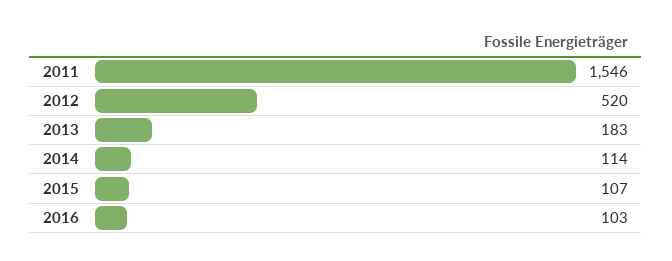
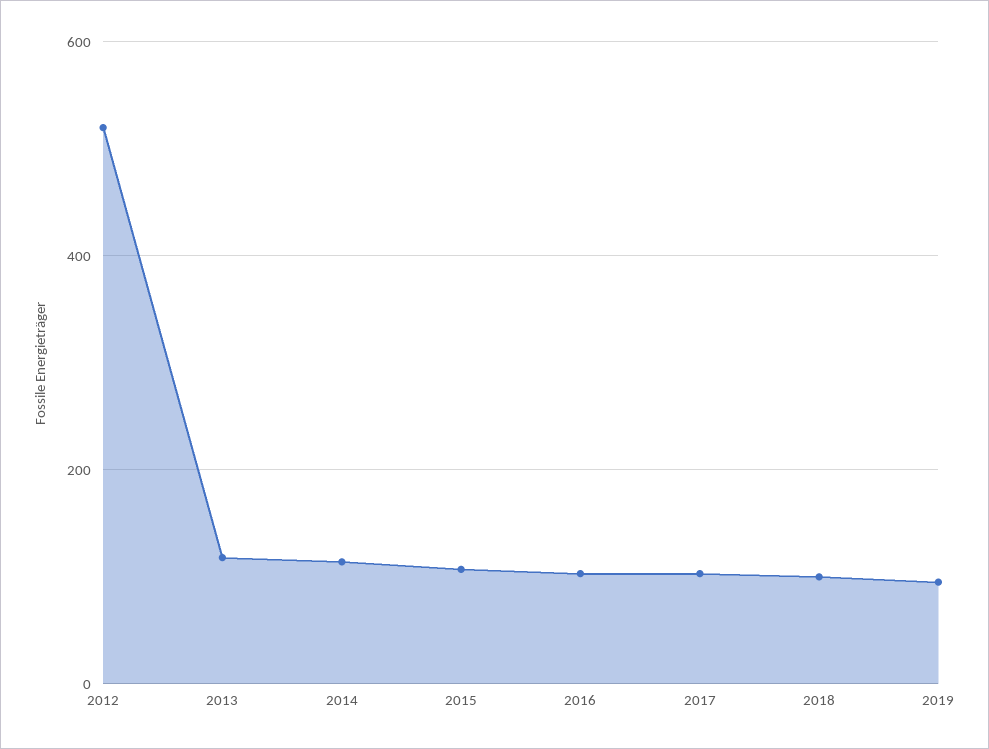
2011: 1546 -> none
2013: 183 -> 120
2017: none -> 100
2018: none -> 100
2019: none -> 100

